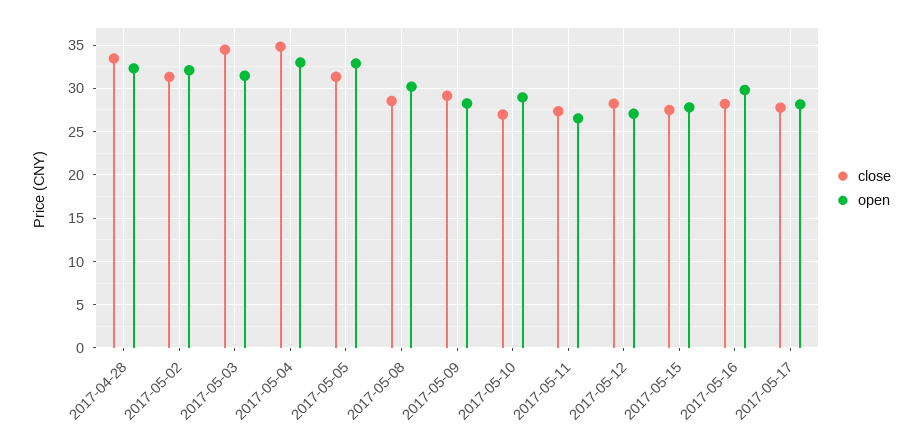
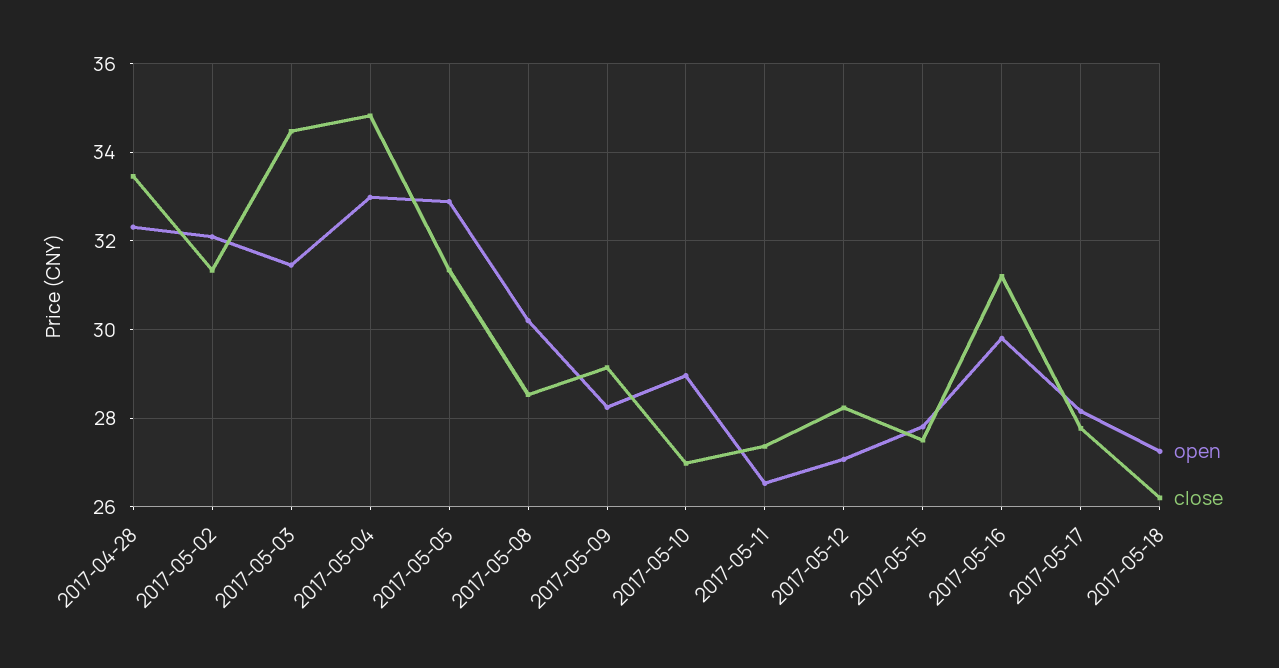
close, 2017-05-16: 28 -> 31.2
open, 2017-05-18: none -> 27.2
close, 2017-05-18: none -> 26.2

